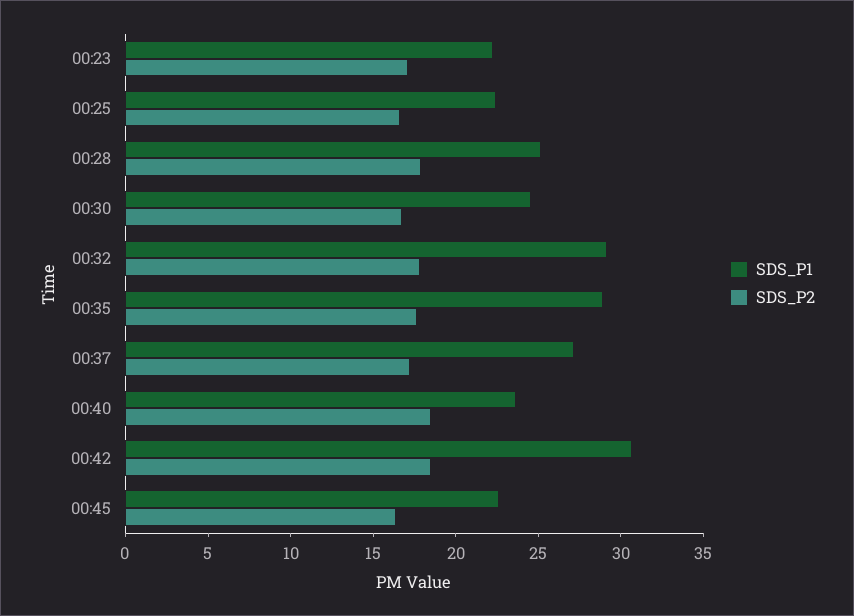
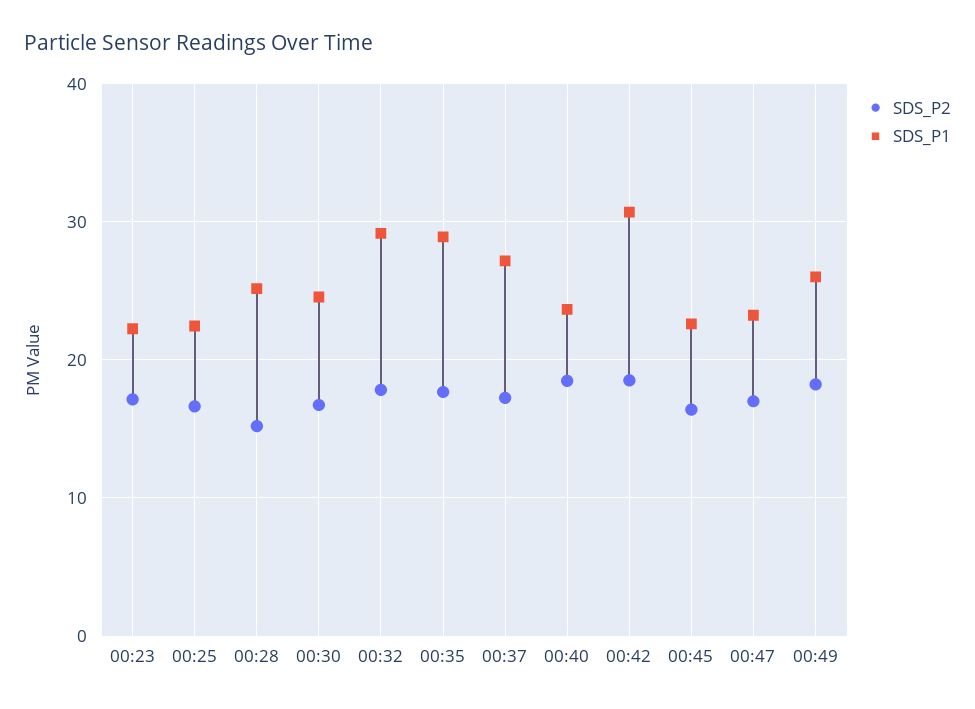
SDS_P2, 00:28: 18 -> 15
SDS_P2, 00:47: none -> 17
SDS_P1, 00:47: none -> 23
SDS_P2, 00:49: none -> 18
SDS_P1, 00:49: none -> 26

